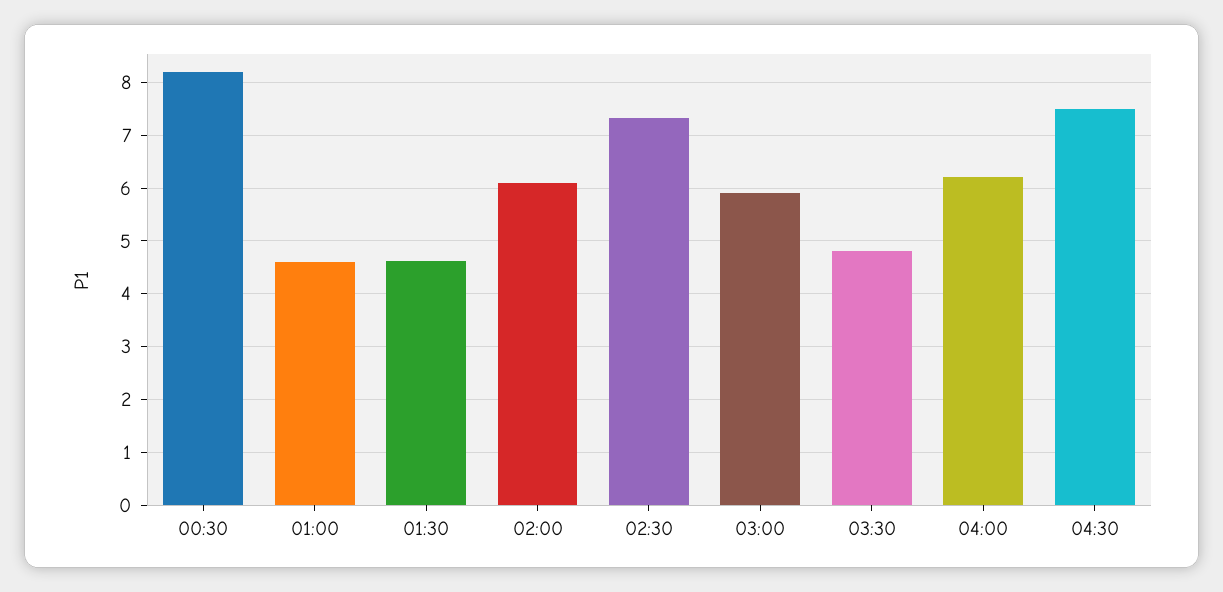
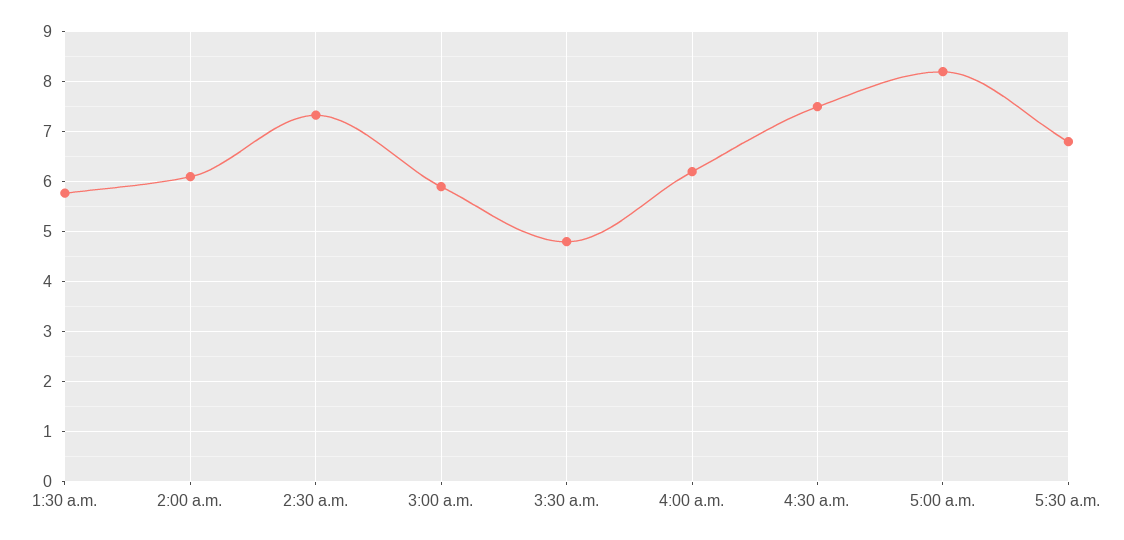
00:30: 8.2 -> none
01:00: 4.6 -> none
01:30: 4.6 -> 5.8
5:00 a.m.: none -> 8.2
5:30 a.m.: none -> 6.8

